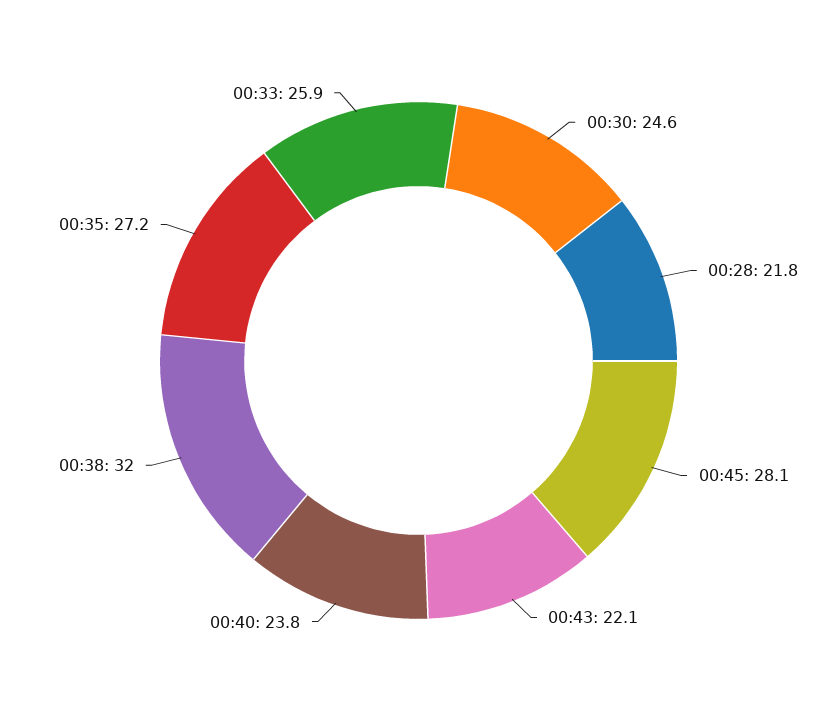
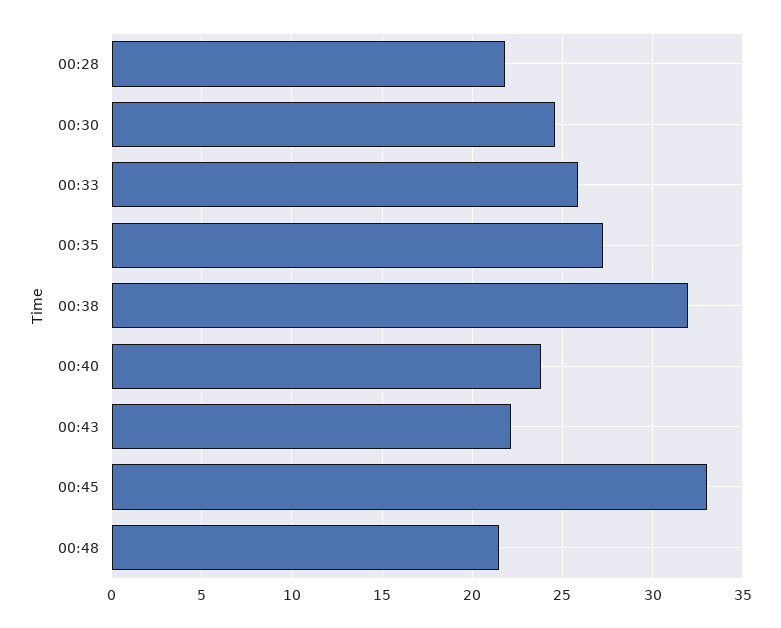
00:45: 28.1 -> 33
00:48: none -> 21.5

